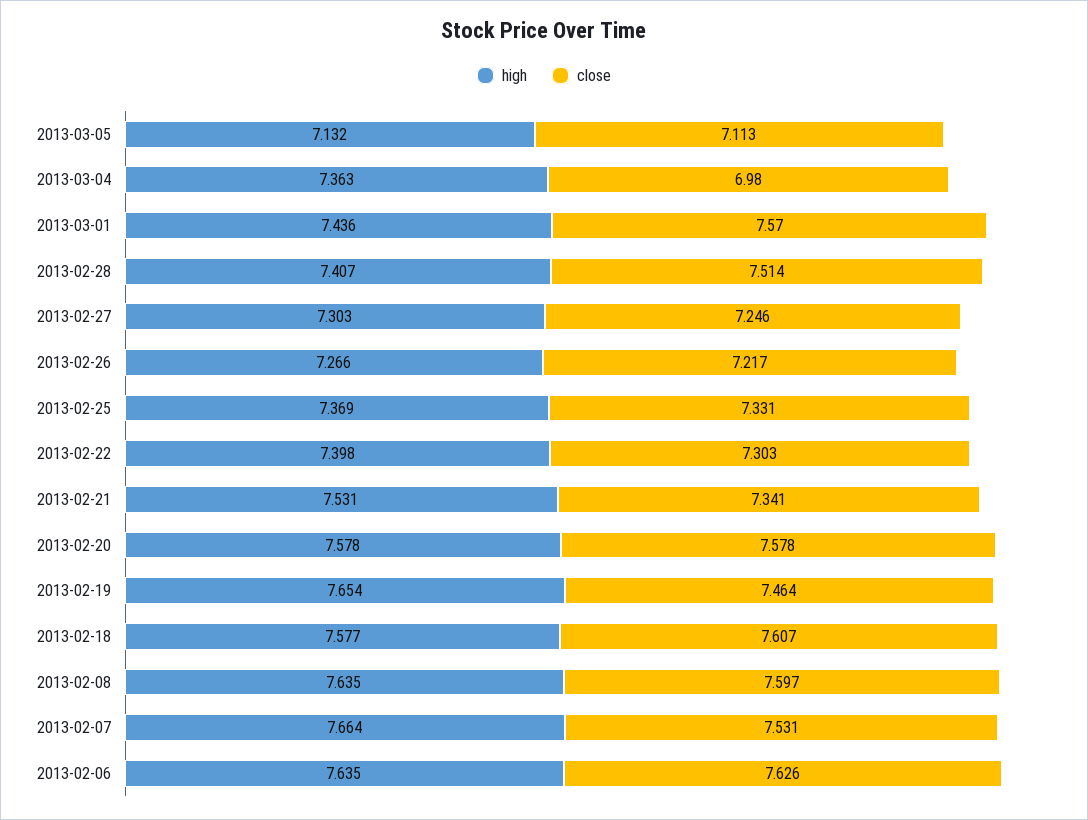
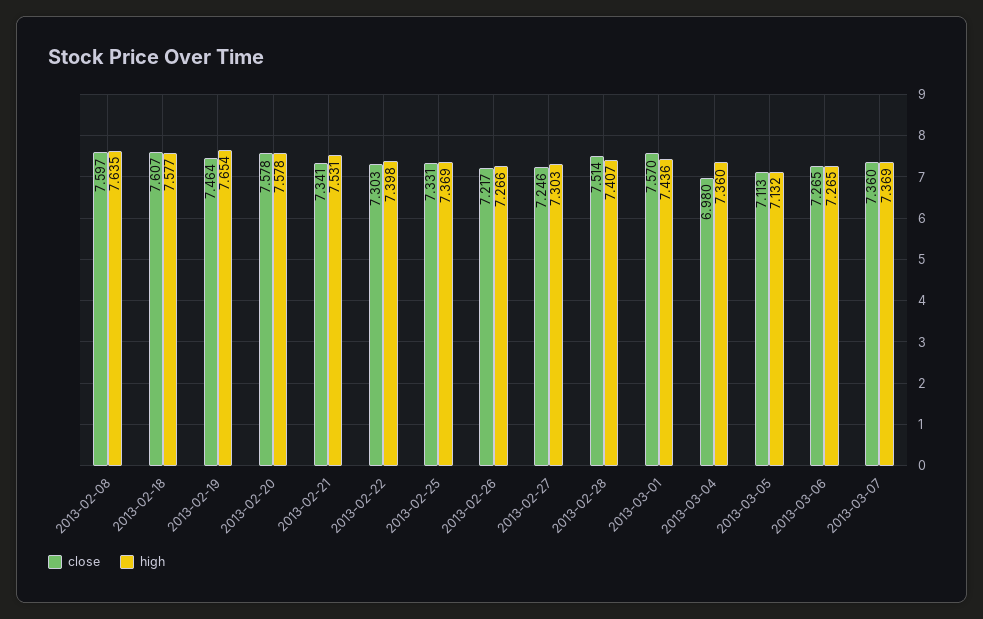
high, 2013-03-04: 7.363 -> 7.36
high, 2013-02-07: 7.664 -> none
close, 2013-02-07: 7.531 -> none
high, 2013-02-06: 7.635 -> none
close, 2013-02-06: 7.626 -> none
close, 2013-03-06: none -> 7.265
high, 2013-03-06: none -> 7.265
close, 2013-03-07: none -> 7.36
high, 2013-03-07: none -> 7.369

